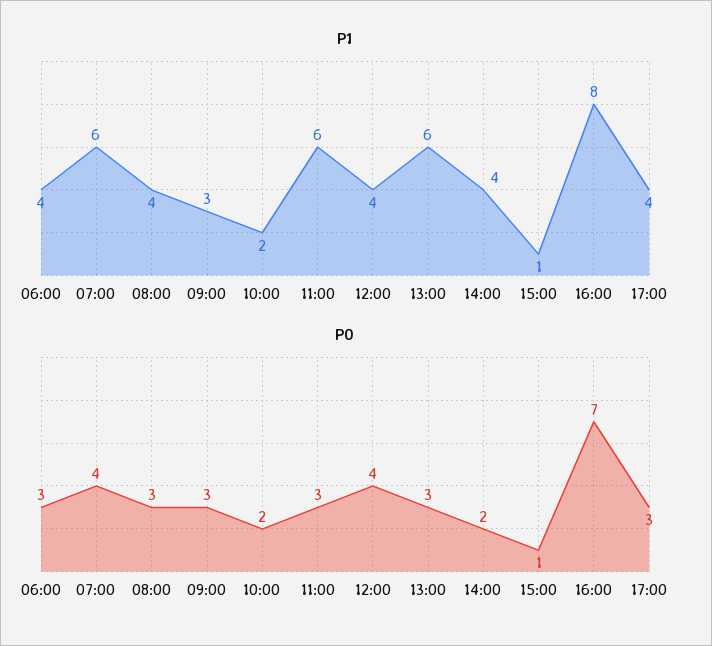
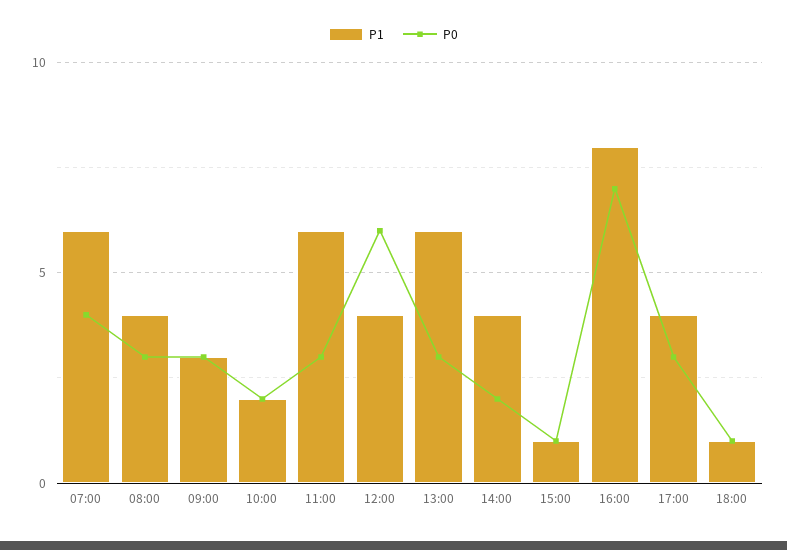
P1, 06:00: 4 -> none
P0, 06:00: 3 -> none
P0, 12:00: 4 -> 6
P1, 18:00: none -> 1
P0, 18:00: none -> 1

